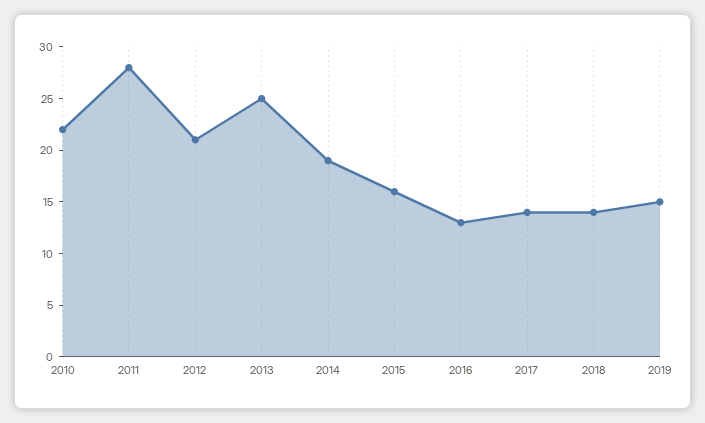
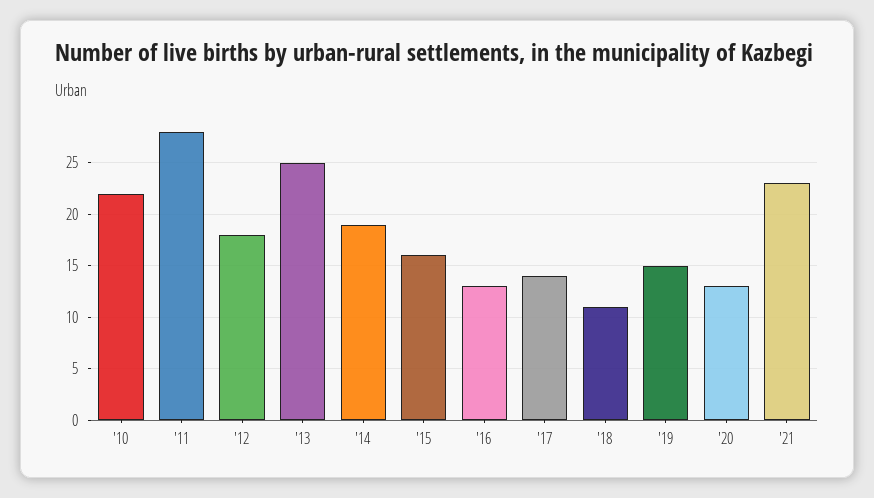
2012: 21 -> 18
2018: 14 -> 11
'20: none -> 13
'21: none -> 23

